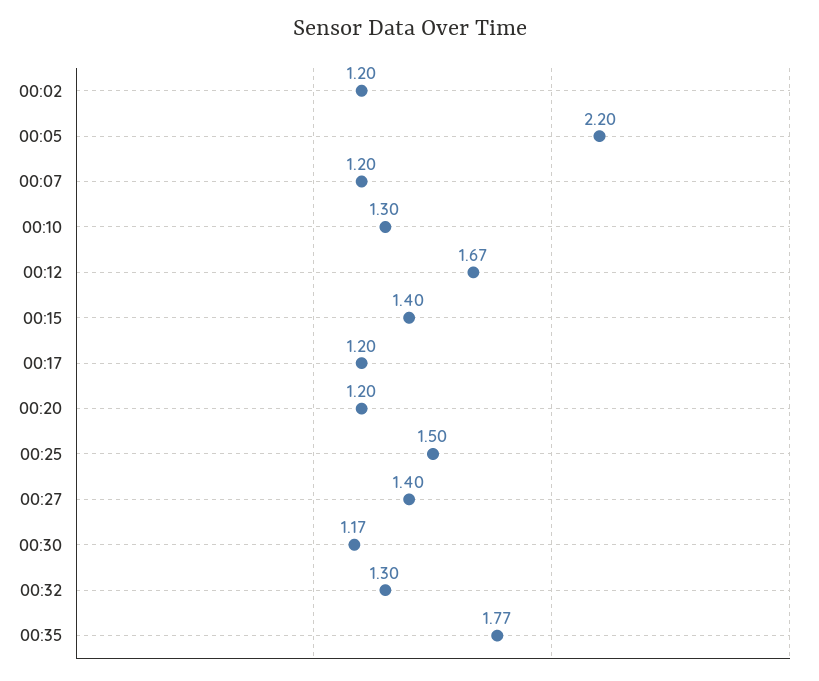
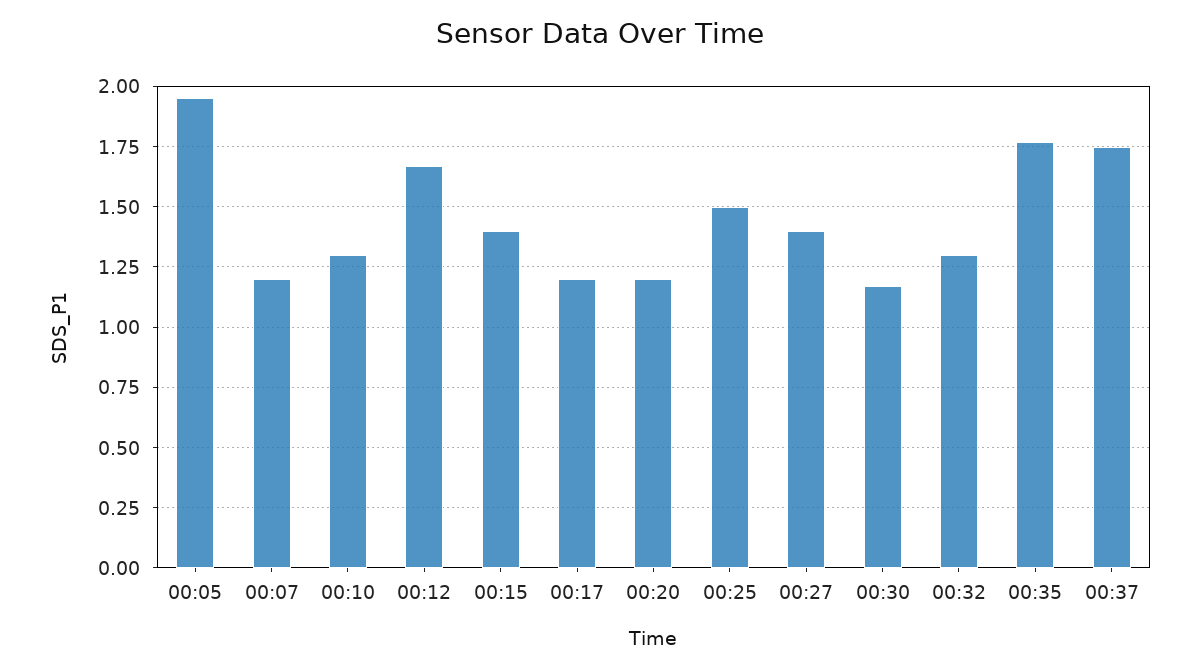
00:02: 1.2 -> none
00:05: 2.2 -> 1.95
00:37: none -> 1.75

